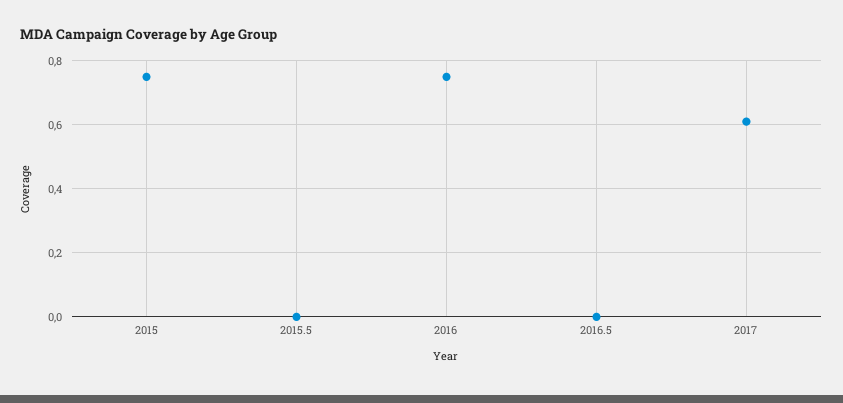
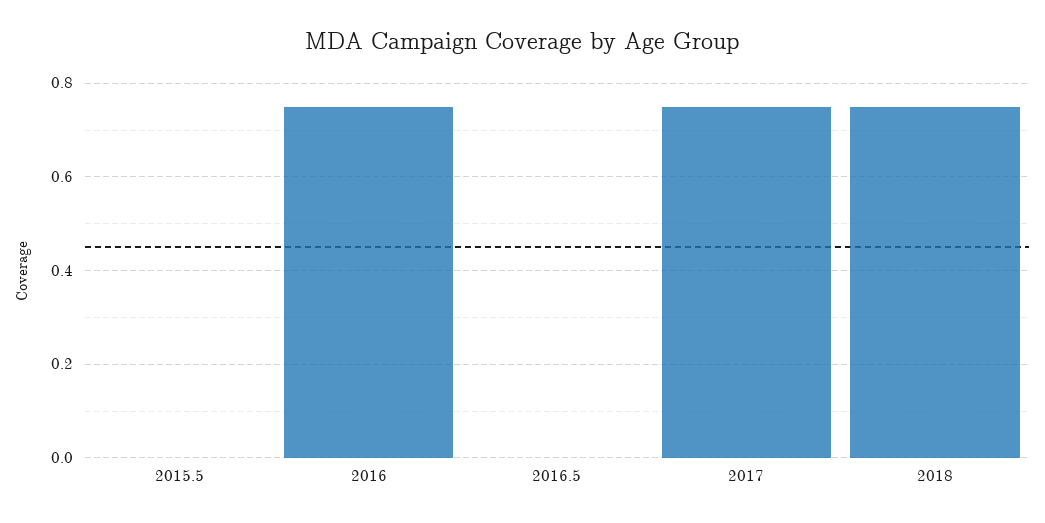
2015: 0.75 -> none
2017: 0.6 -> 0.75
2018: none -> 0.75

